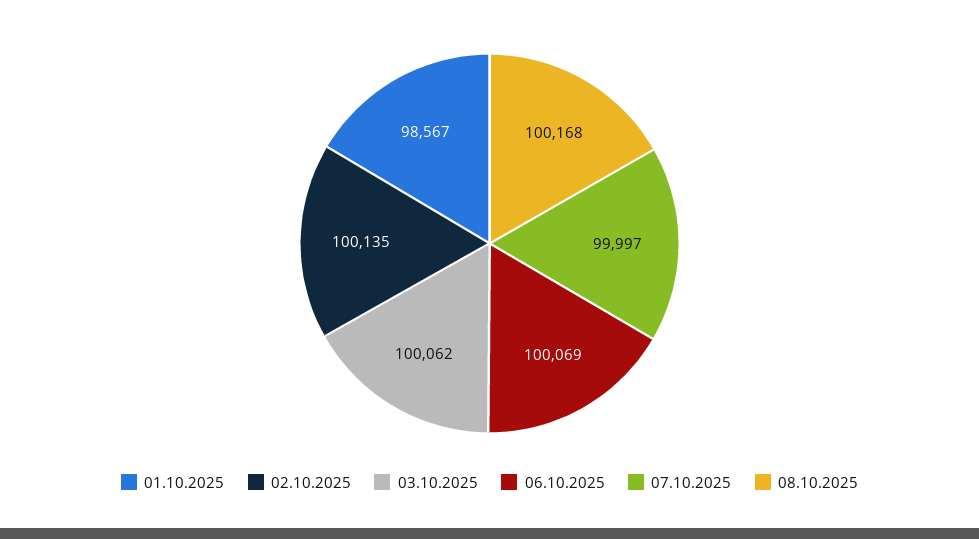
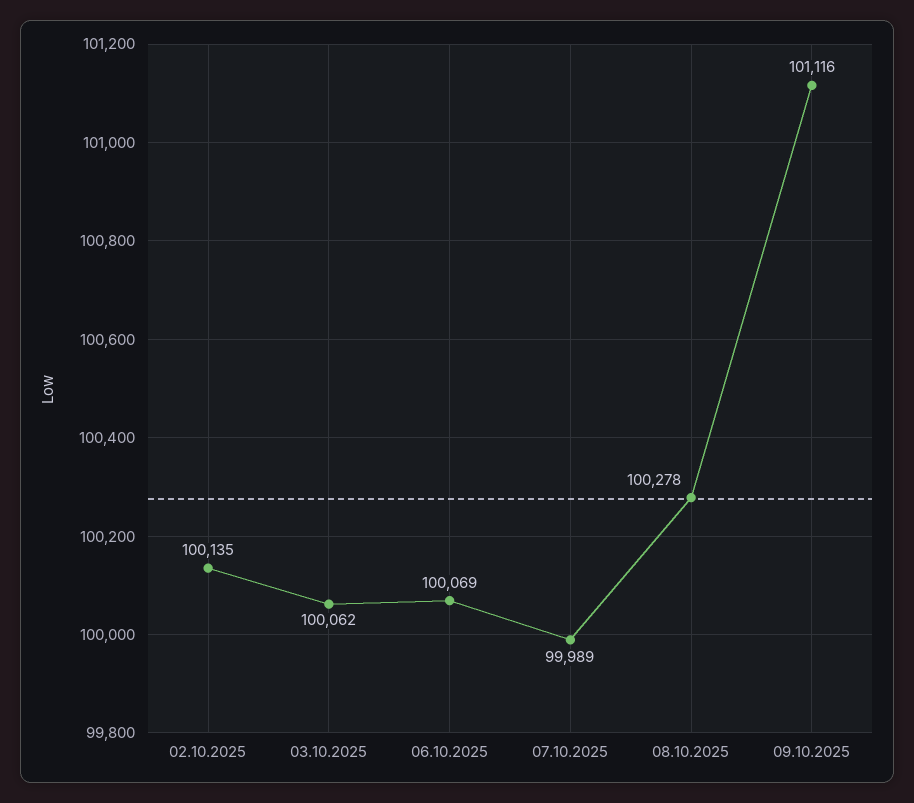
01.10.2025: 98567 -> none
07.10.2025: 99997 -> 99989
08.10.2025: 100168 -> 100278
09.10.2025: none -> 101116

